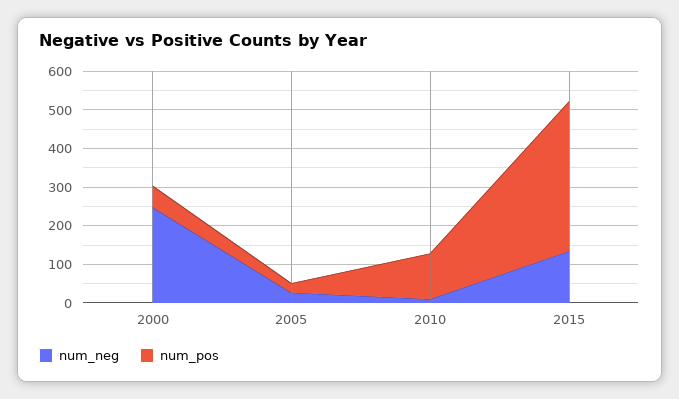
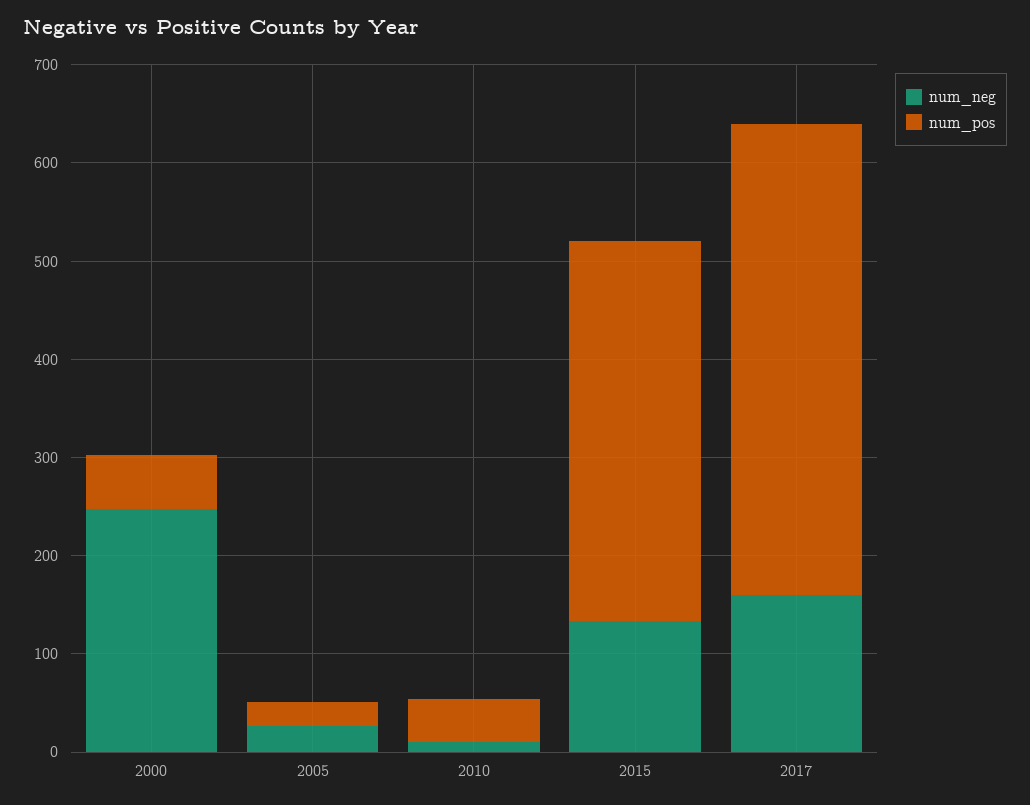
num_pos, 2010: 125 -> 40
num_neg, 2017: none -> 160
num_pos, 2017: none -> 480

